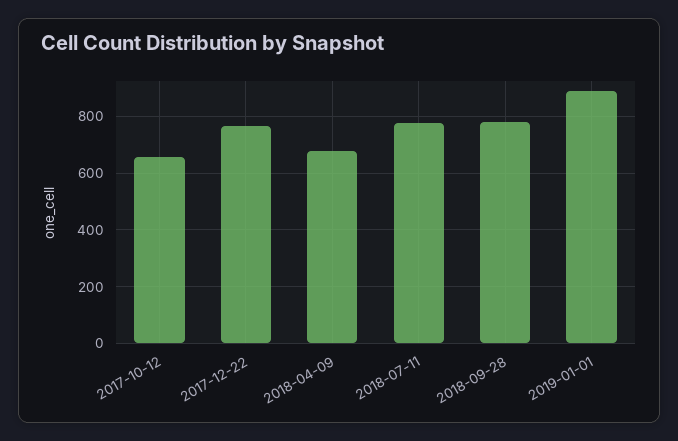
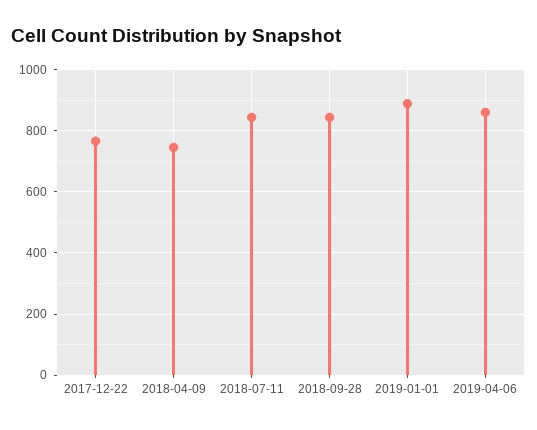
2017-10-12: 650 -> none
2018-04-09: 675 -> 740
2018-07-11: 775 -> 840
2018-09-28: 775 -> 840
2019-04-06: none -> 860

